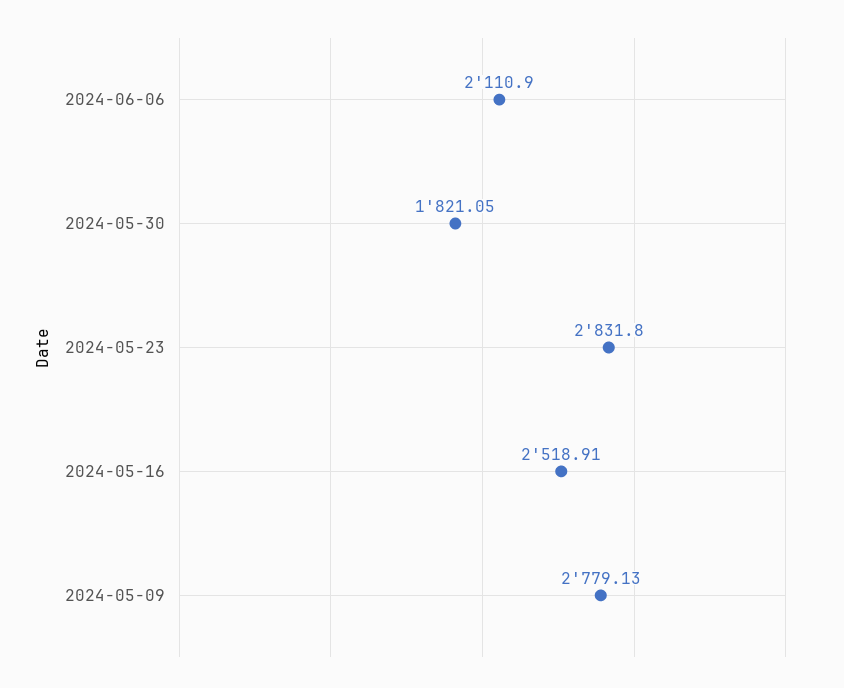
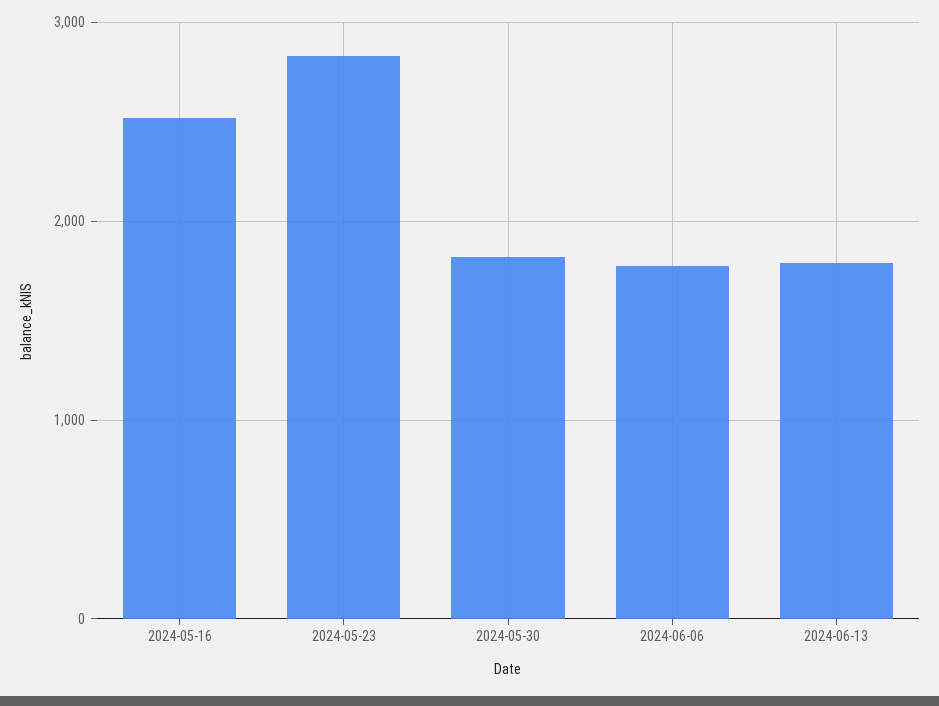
2024-06-06: 2110.9 -> 1800
2024-05-09: 2779.13 -> none
2024-06-13: none -> 1800

